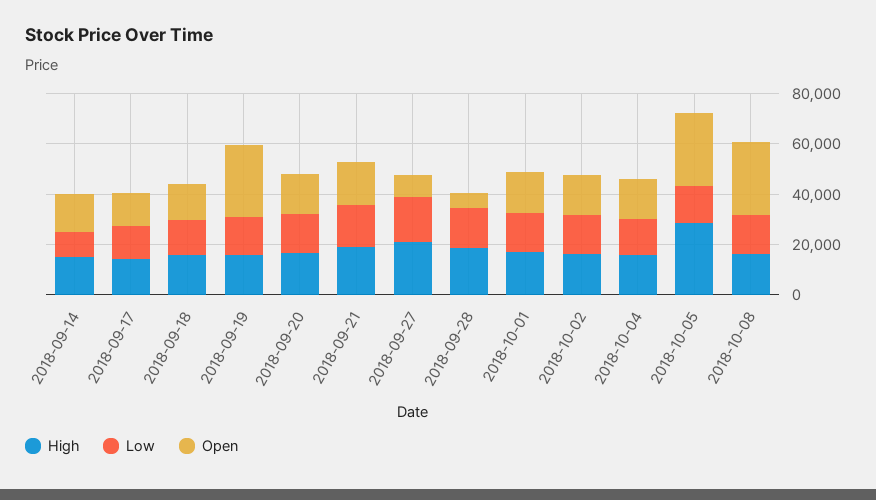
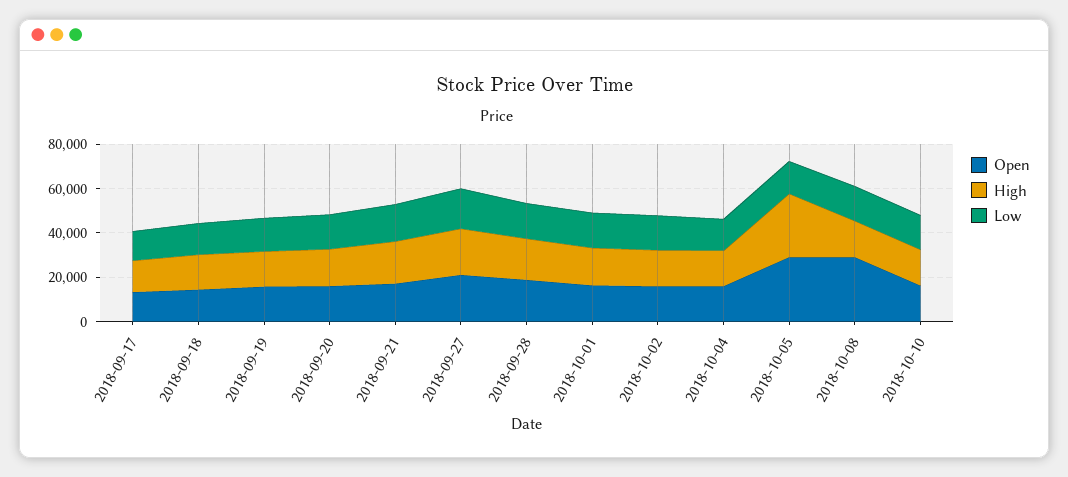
High, 2018-09-14: 15000 -> none
Low, 2018-09-14: 10000 -> none
Open, 2018-09-14: 15000 -> none
Open, 2018-09-19: 30000 -> 15000
Open, 2018-09-27: 10000 -> 20000
Open, 2018-09-28: 5000 -> 20000
Open, 2018-10-10: none -> 15000
High, 2018-10-10: none -> 15000
Low, 2018-10-10: none -> 15000

